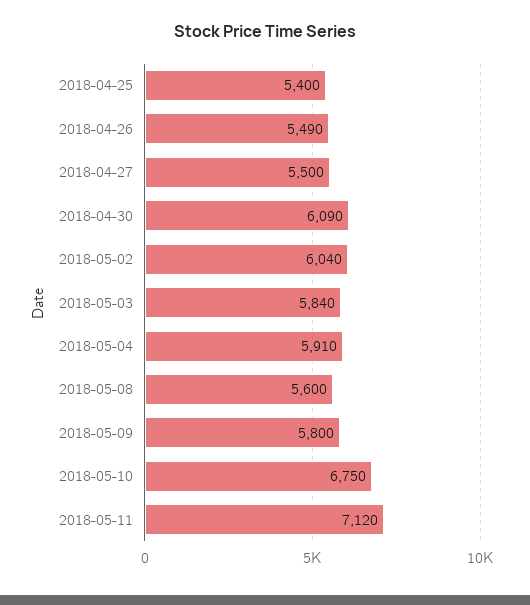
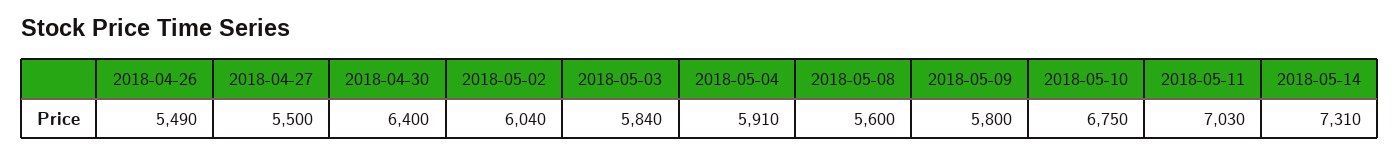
2018-04-25: 5400 -> none
2018-04-30: 6090 -> 6400
2018-05-11: 7120 -> 7030
2018-05-14: none -> 7310

